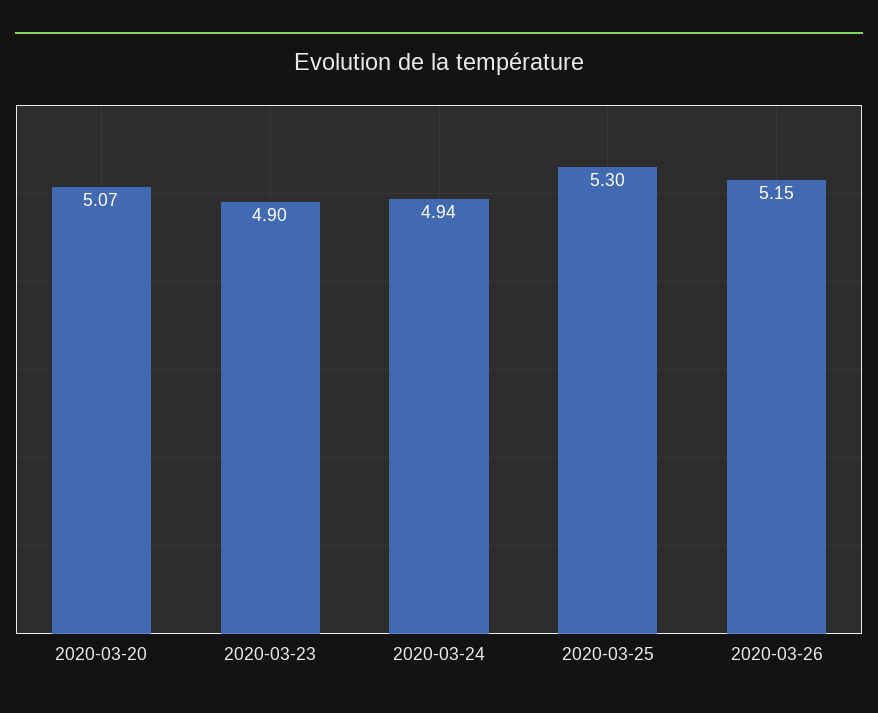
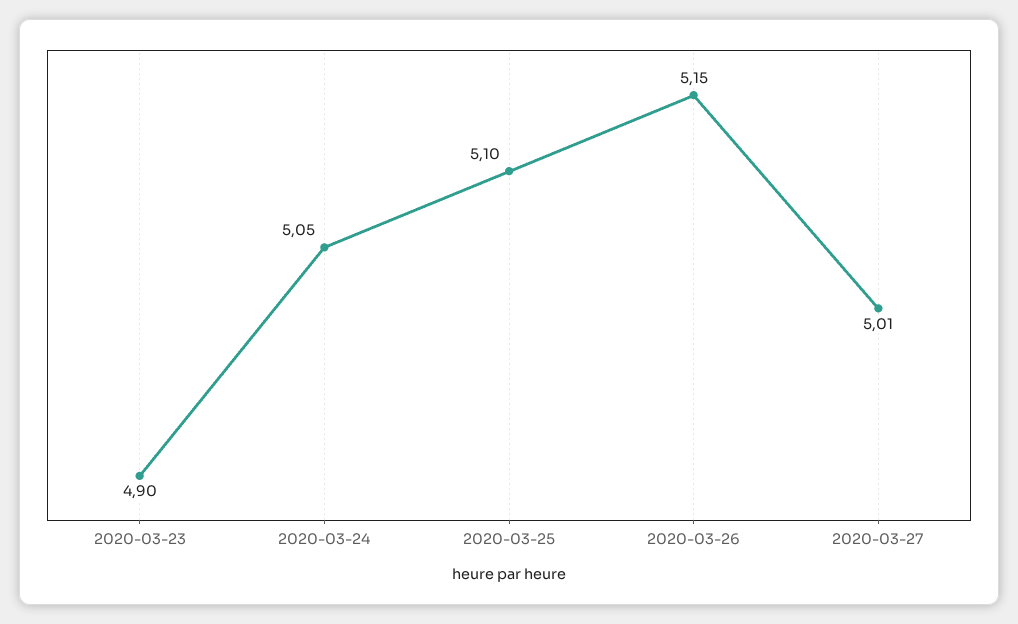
2020-03-20: 5.07 -> none
2020-03-24: 4.94 -> 5.05
2020-03-25: 5.3 -> 5.1
2020-03-27: none -> 5.01

